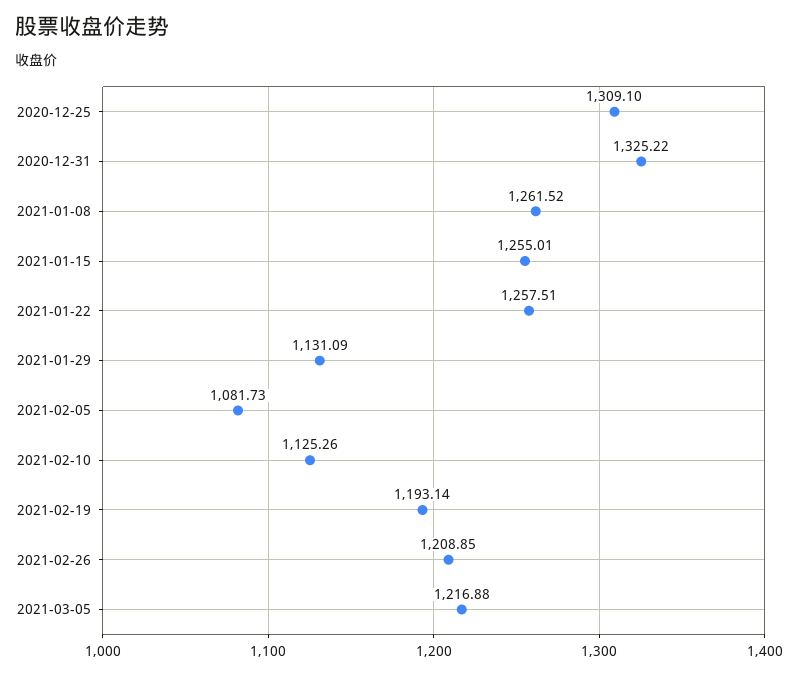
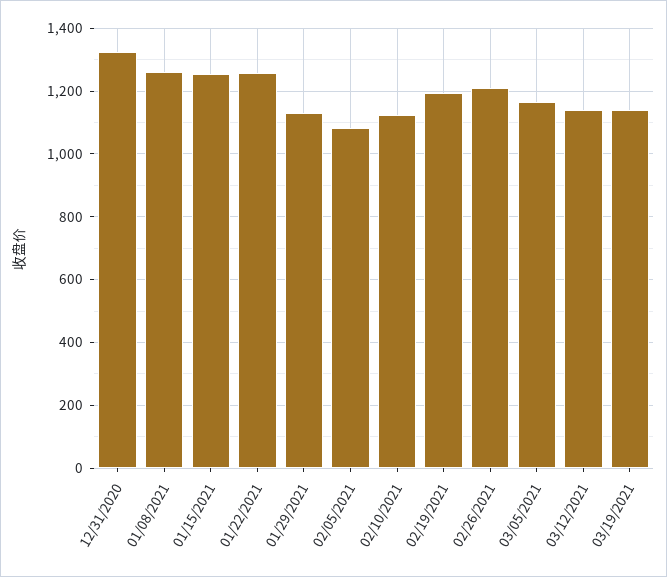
2020-12-25: 1309.1 -> none
2021-03-05: 1216.88 -> 1160
03/12/2021: none -> 1140
03/19/2021: none -> 1140

